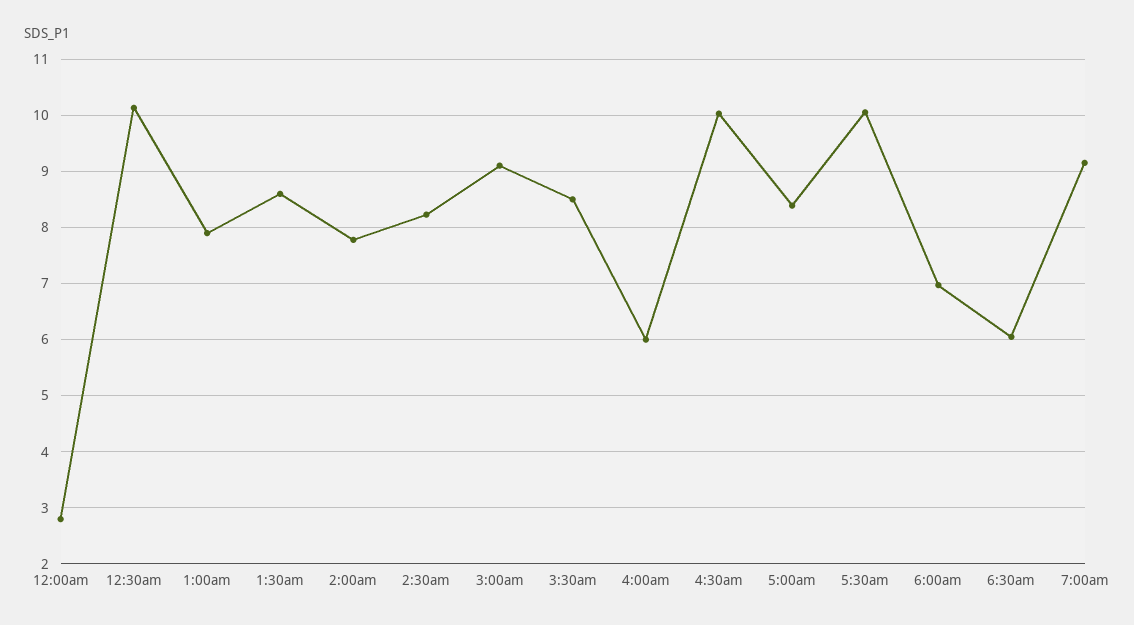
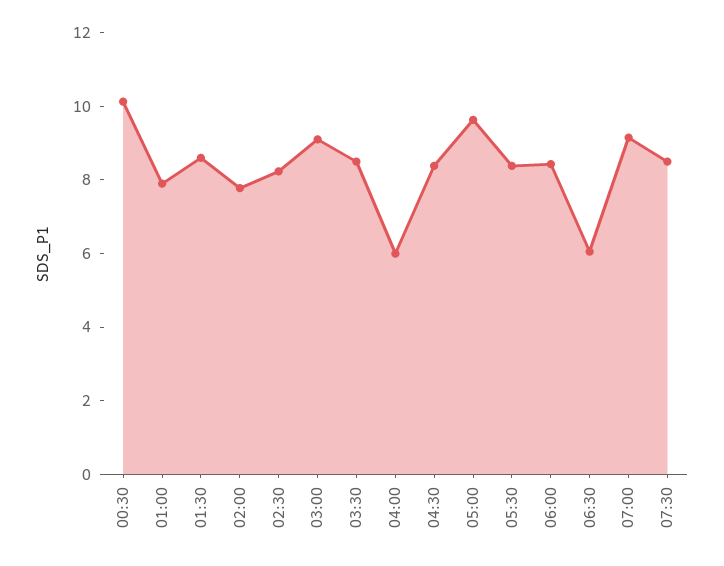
12:00am: 2.8 -> none
4:30am: 10 -> 8.5
5:00am: 8.4 -> 9.5
5:30am: 10 -> 8.5
6:00am: 7 -> 8.5
07:30: none -> 8.5

